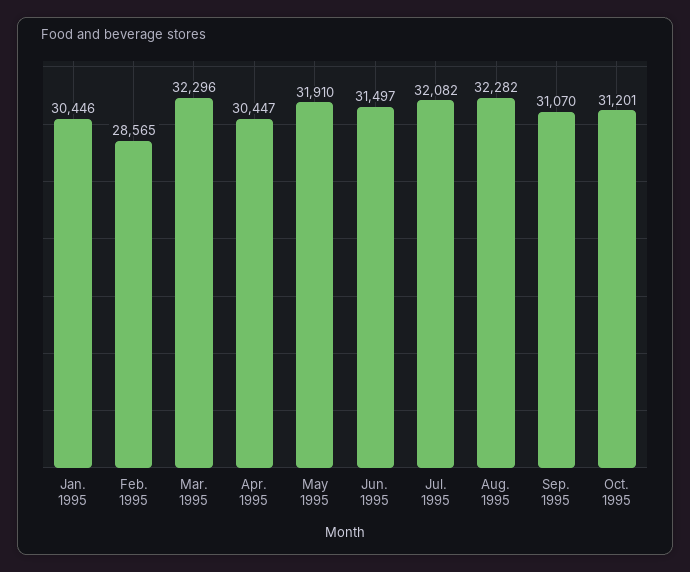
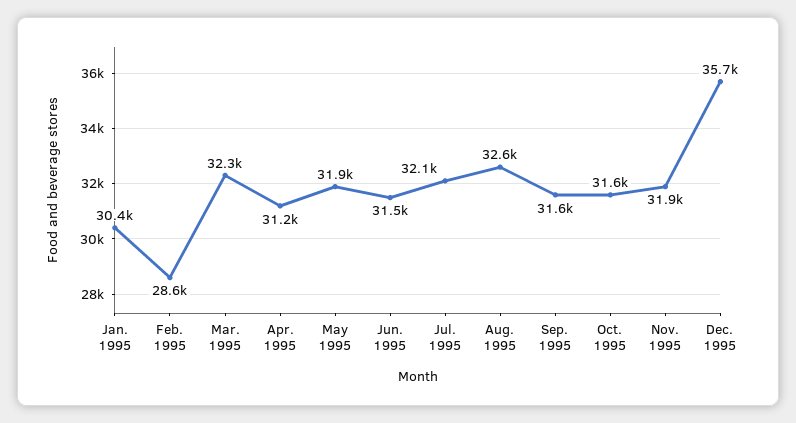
Apr. 1995: 30447 -> 31200
Aug. 1995: 32282 -> 32600
Sep. 1995: 31070 -> 31600
Oct. 1995: 31201 -> 31600
Nov. 1995: none -> 31900
Dec. 1995: none -> 35700

